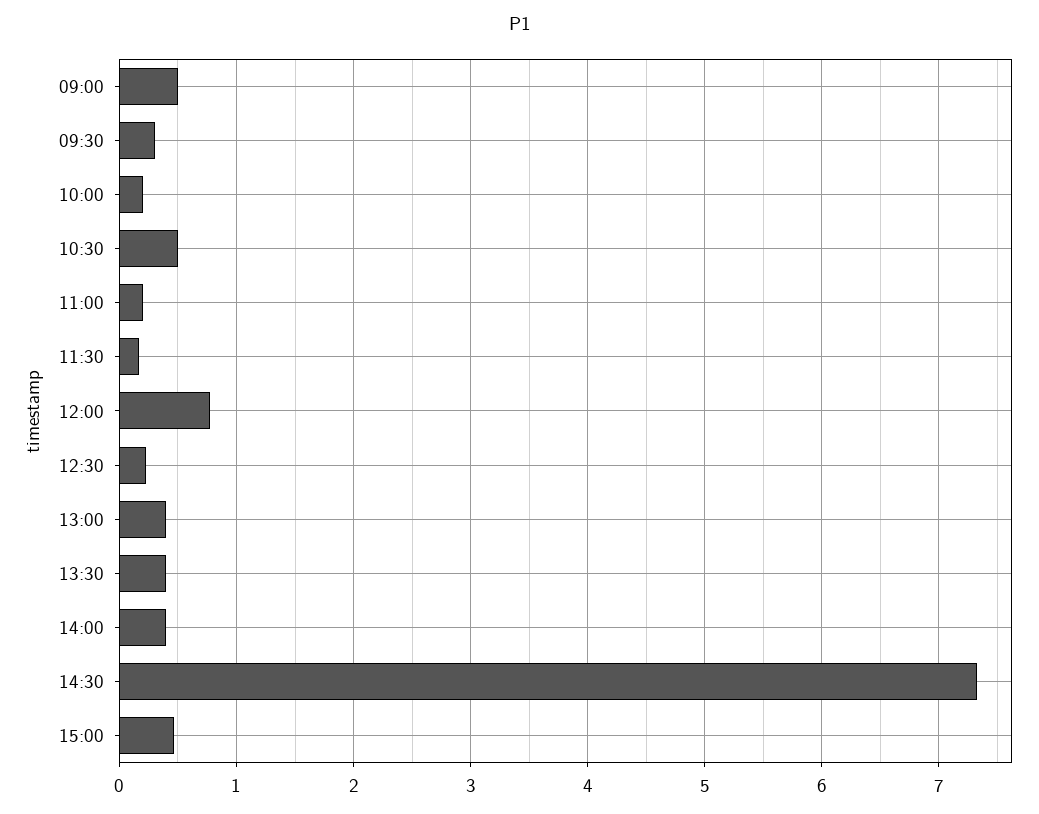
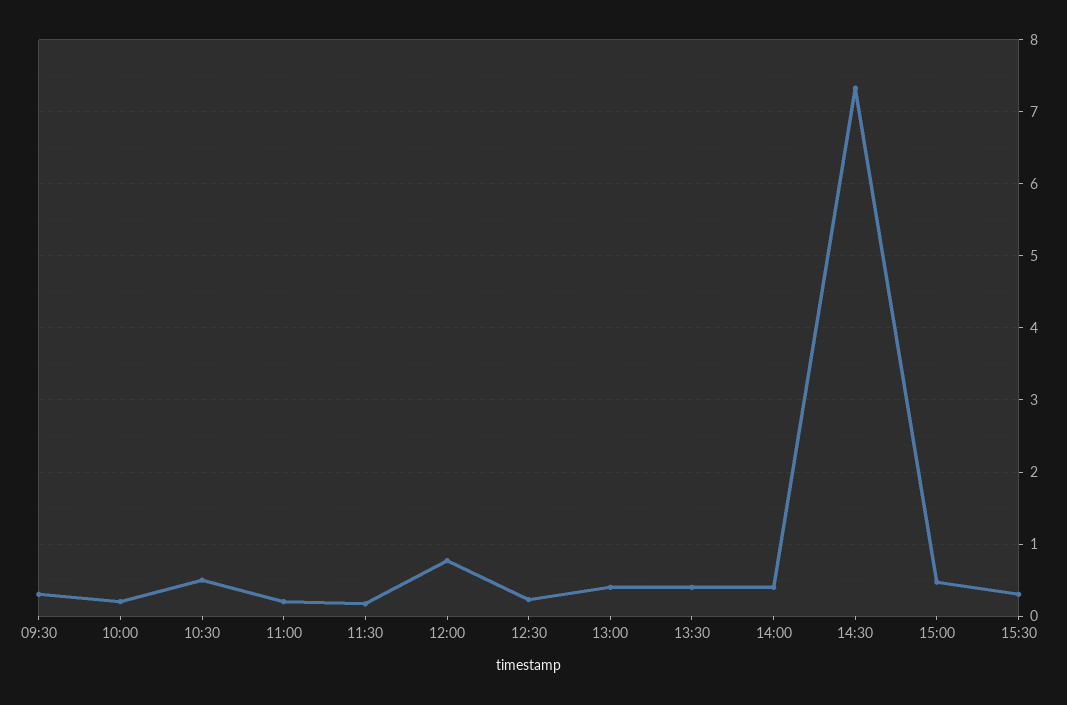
09:00: 0.5 -> none
15:30: none -> 0.3

